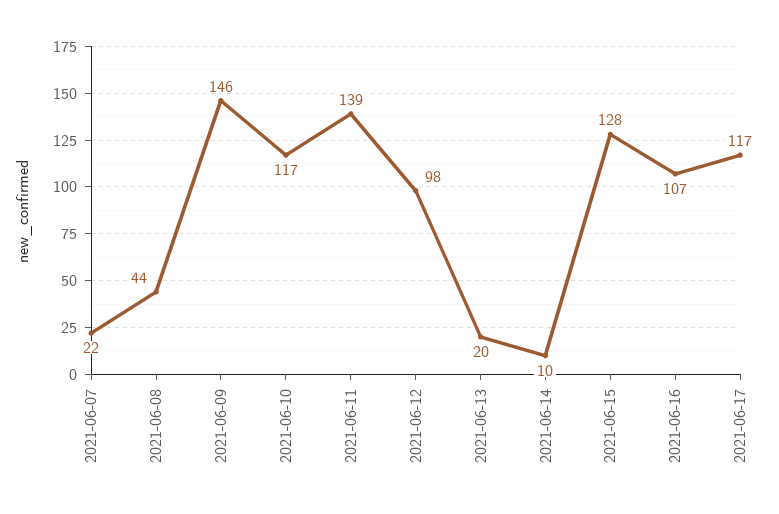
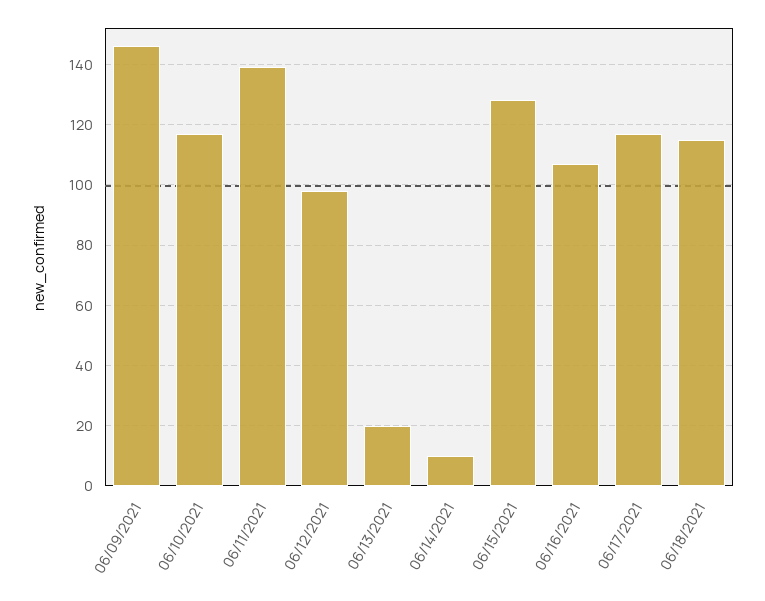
2021-06-07: 22 -> none
2021-06-08: 44 -> none
06/18/2021: none -> 115

